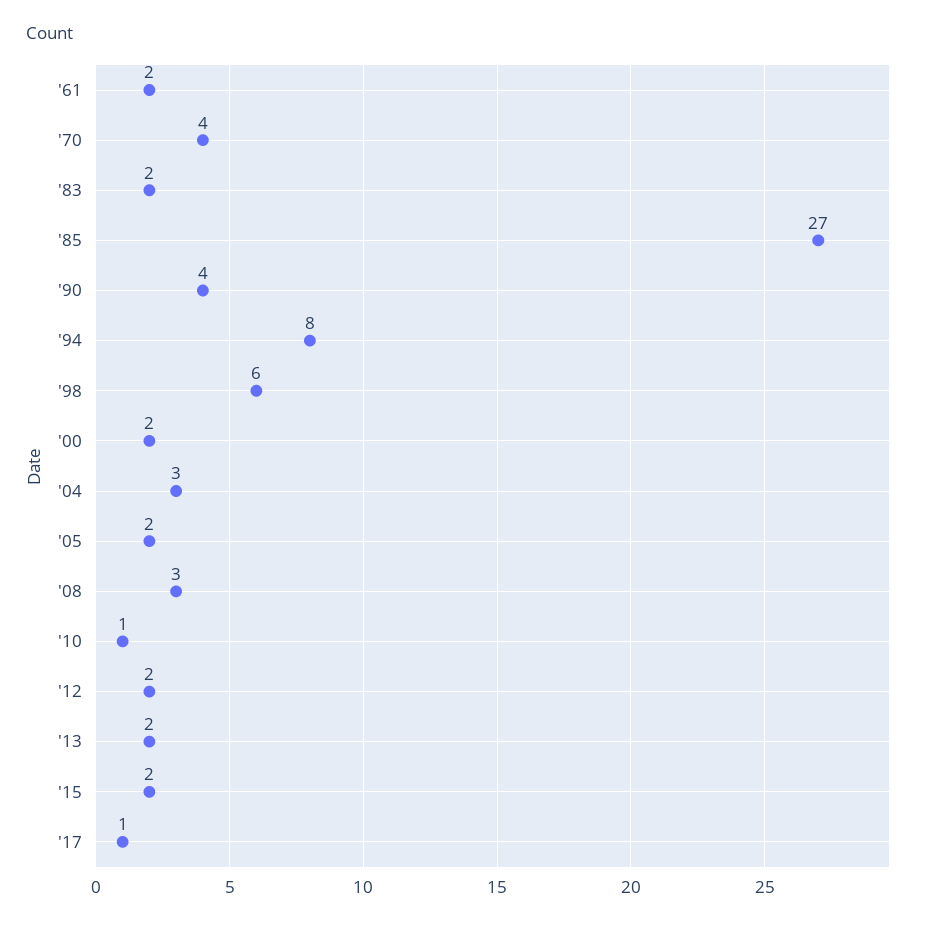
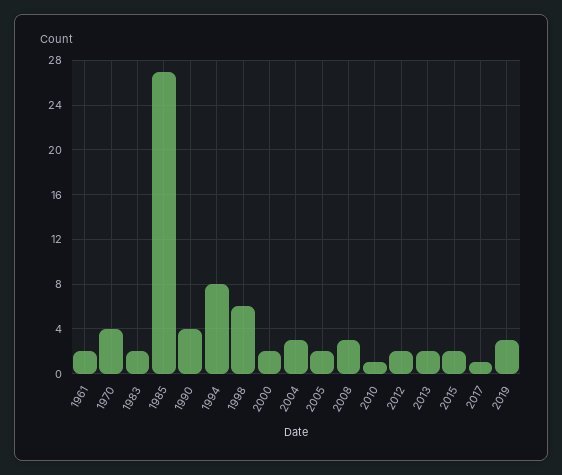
2019: none -> 3

